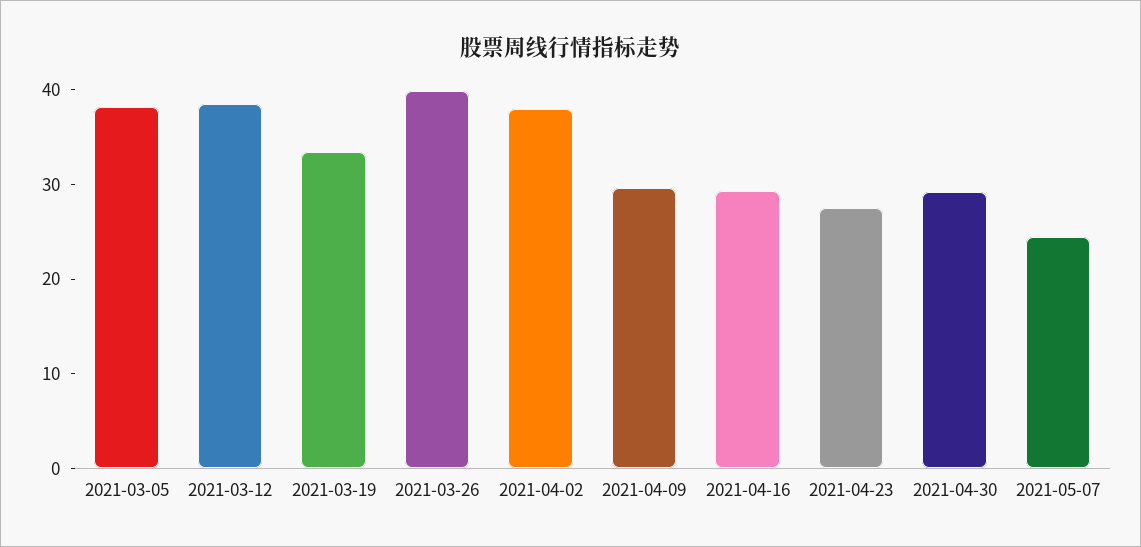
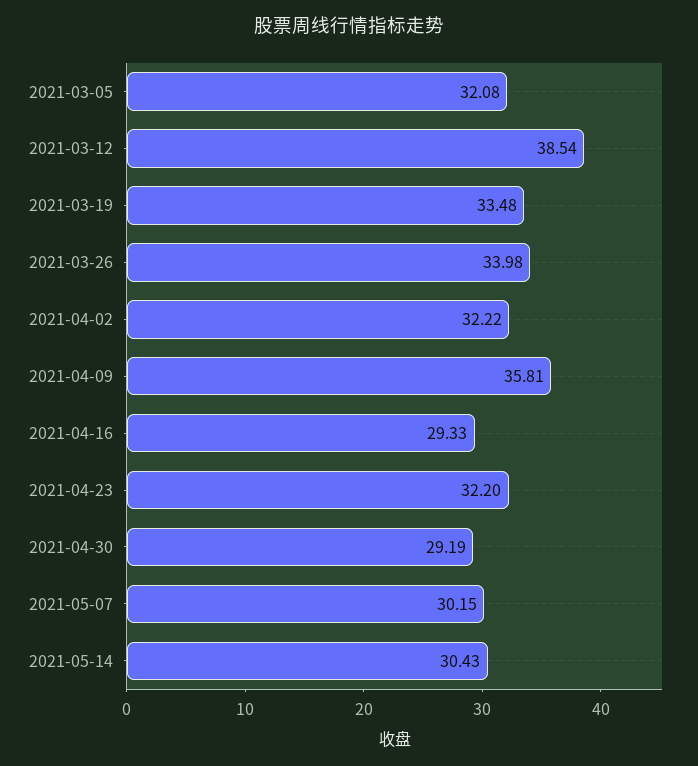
2021-03-05: 38 -> 32.08
2021-03-26: 40 -> 33.98
2021-04-02: 38 -> 32.22
2021-04-09: 30 -> 35.81
2021-04-23: 28 -> 32.2
2021-05-07: 24 -> 30.15
2021-05-14: none -> 30.43

